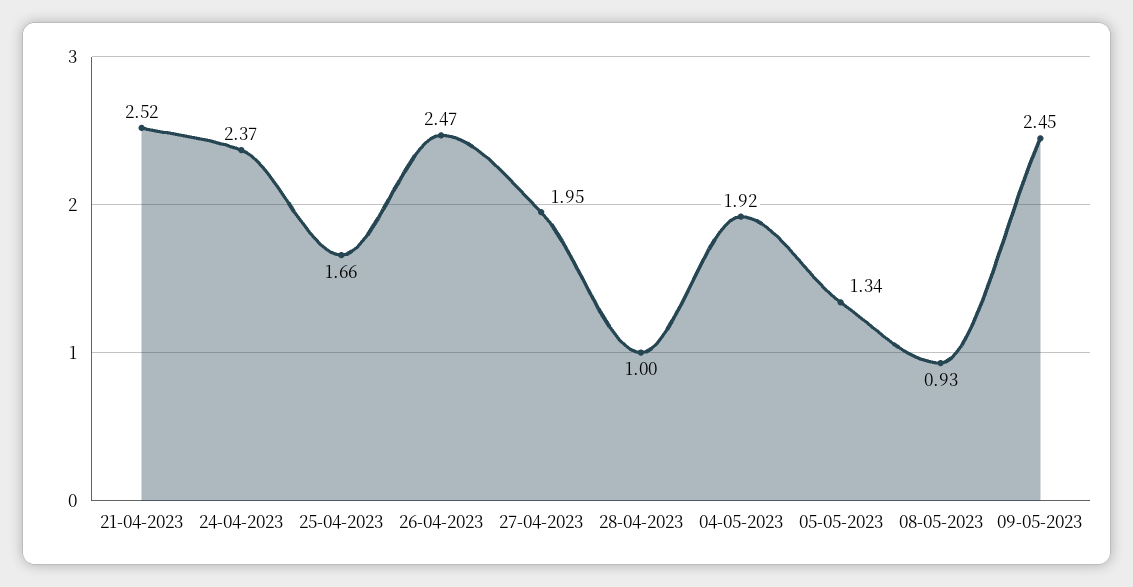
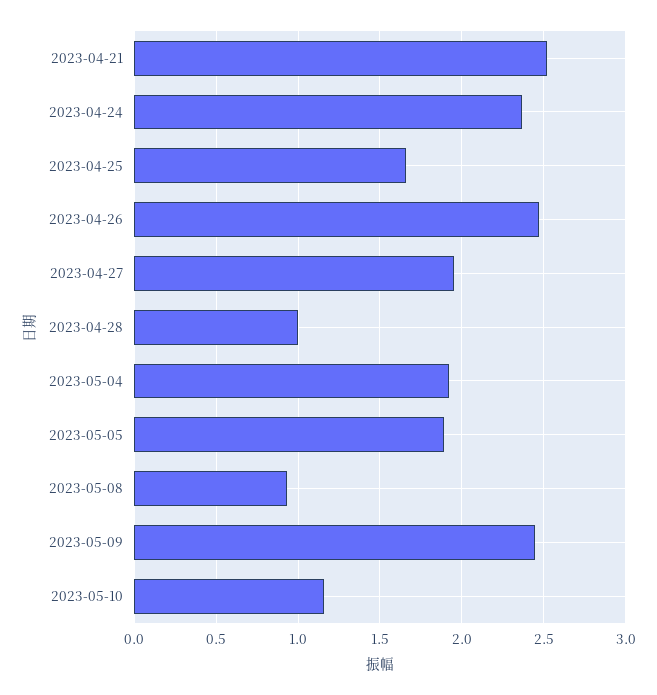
05-05-2023: 1.34 -> 1.9
2023-05-10: none -> 1.15

